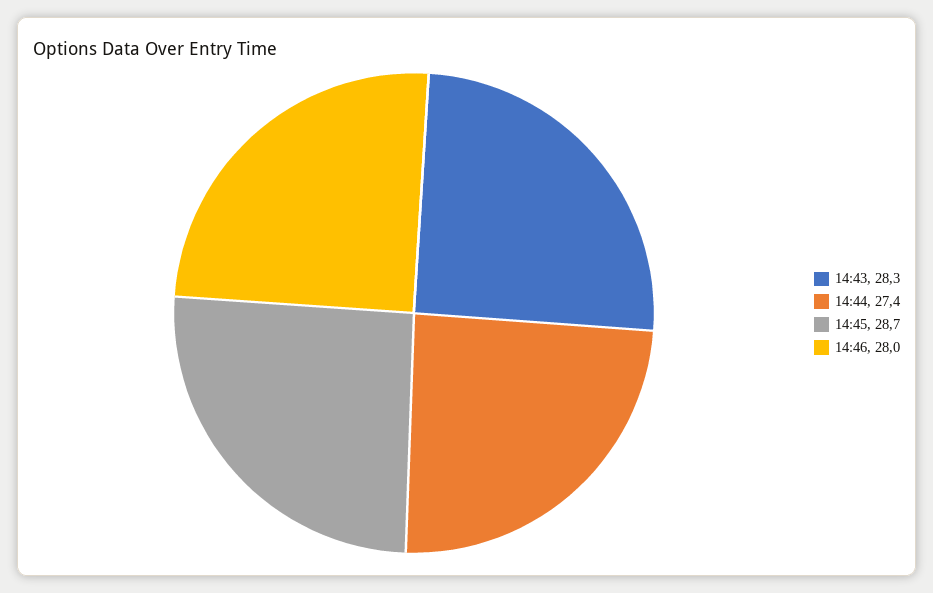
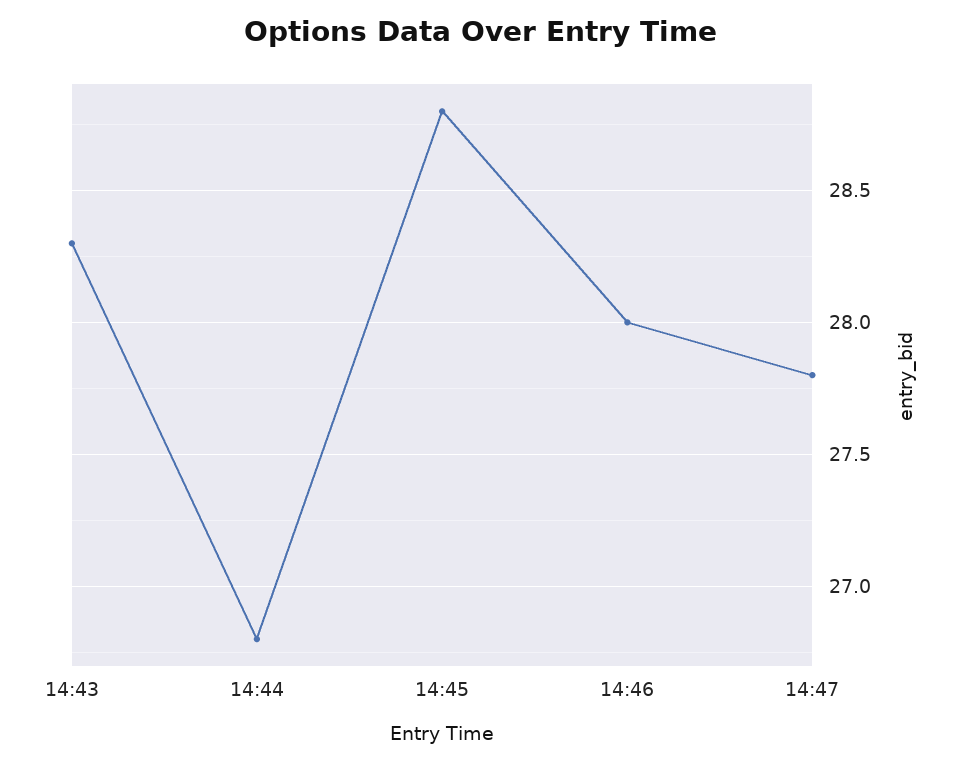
14:44: 27.4 -> 26.8
14:45: 28.7 -> 28.8
14:47: none -> 27.8

